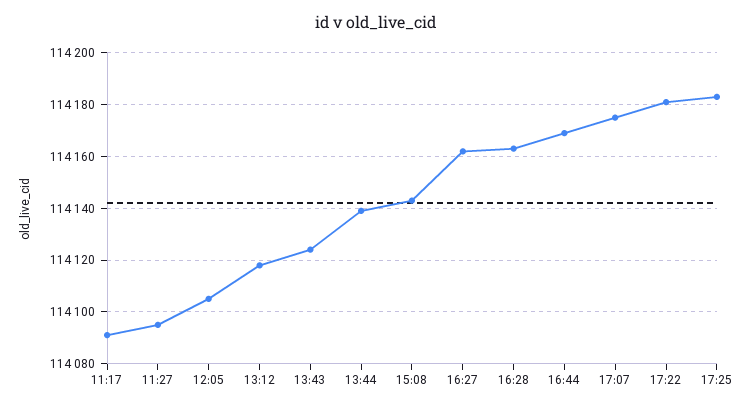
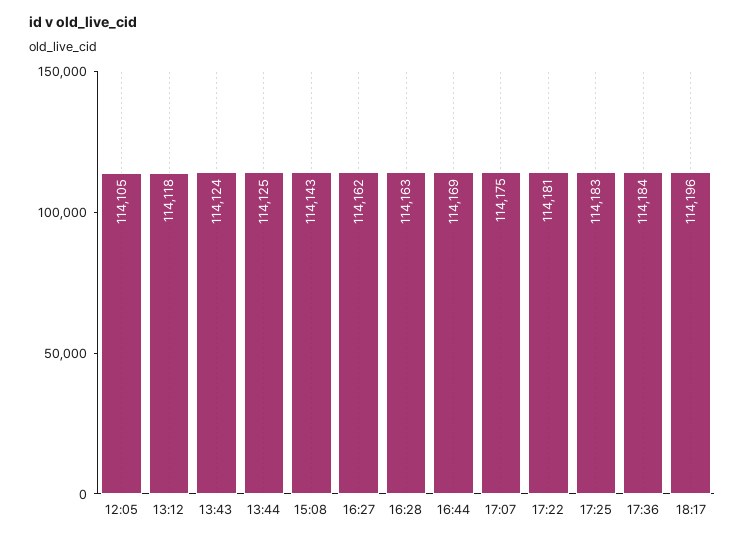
11:17: 114090 -> none
11:27: 114095 -> none
13:44: 114140 -> 114125
17:36: none -> 114184
18:17: none -> 114196

